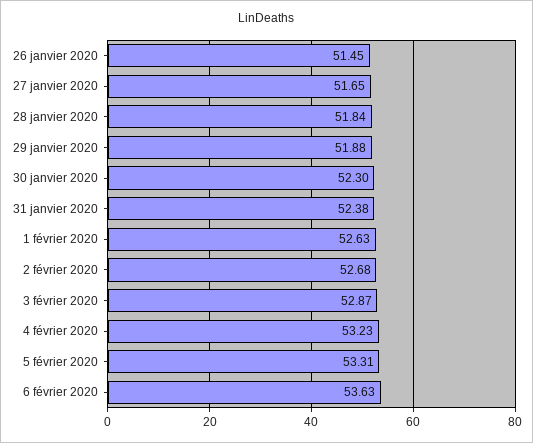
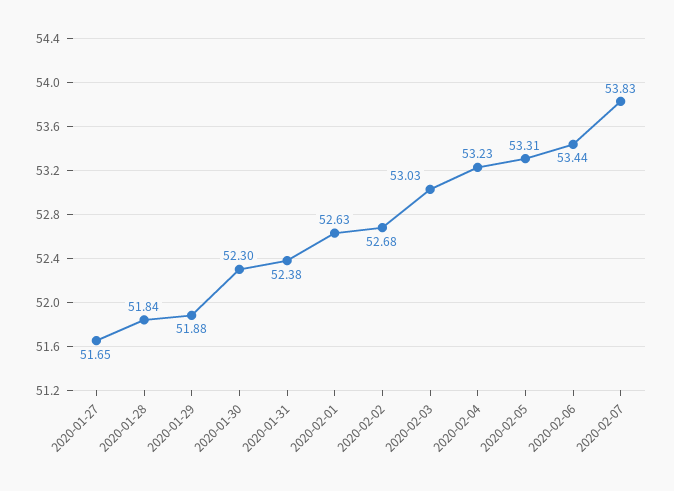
26 janvier 2020: 51.45 -> none
3 février 2020: 52.87 -> 53.03
6 février 2020: 53.63 -> 53.44
2020-02-07: none -> 53.83

